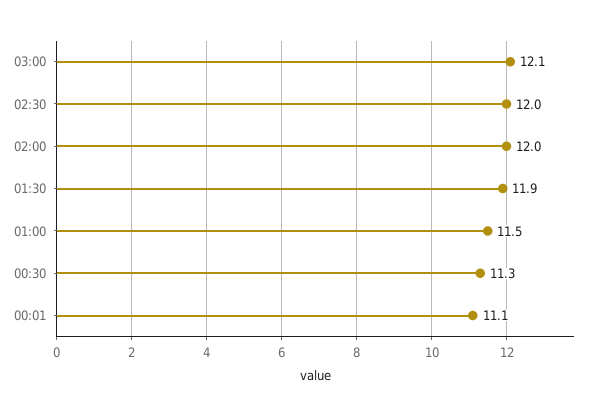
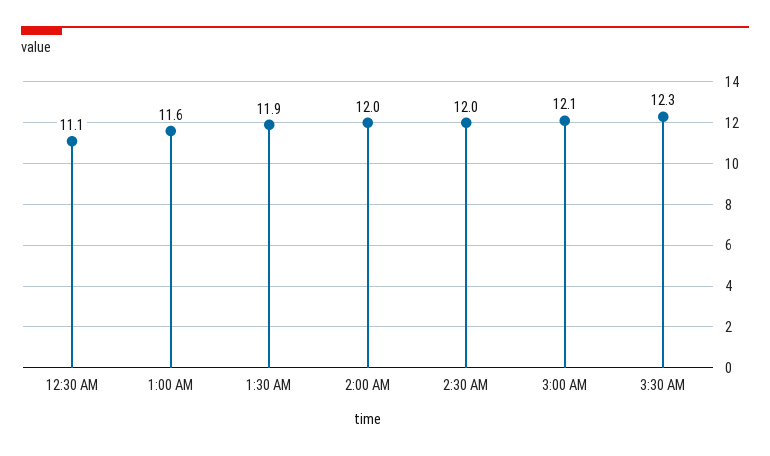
01:00: 11.5 -> 11.6
00:30: 11.3 -> 11.1
00:01: 11.1 -> none
3:30 AM: none -> 12.3

